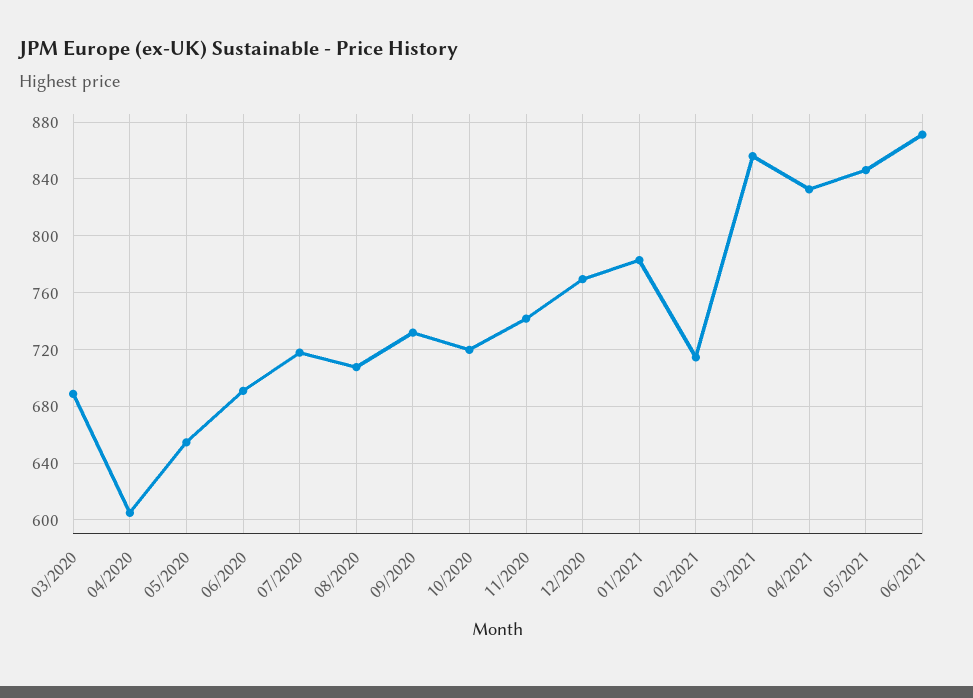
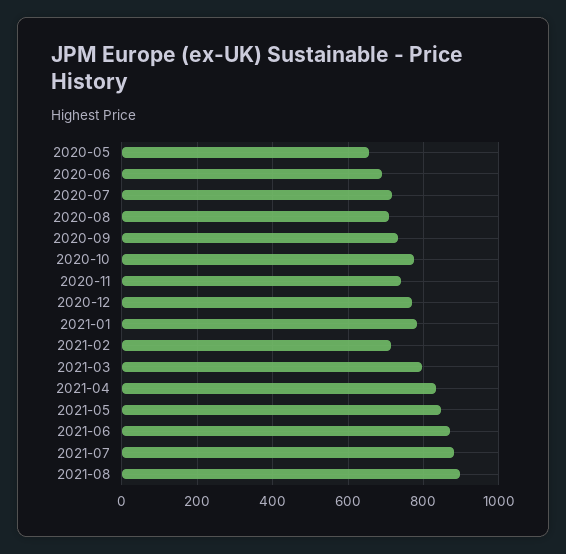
03/2020: 690 -> none
04/2020: 605 -> none
10/2020: 720 -> 780
03/2021: 855 -> 800
2021-07: none -> 880
2021-08: none -> 900

